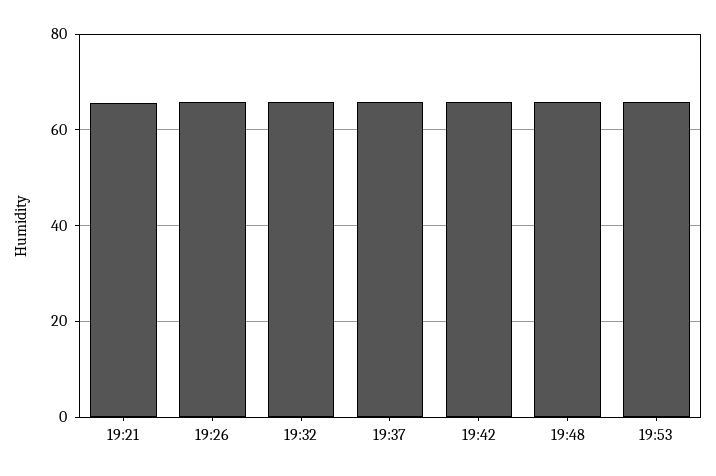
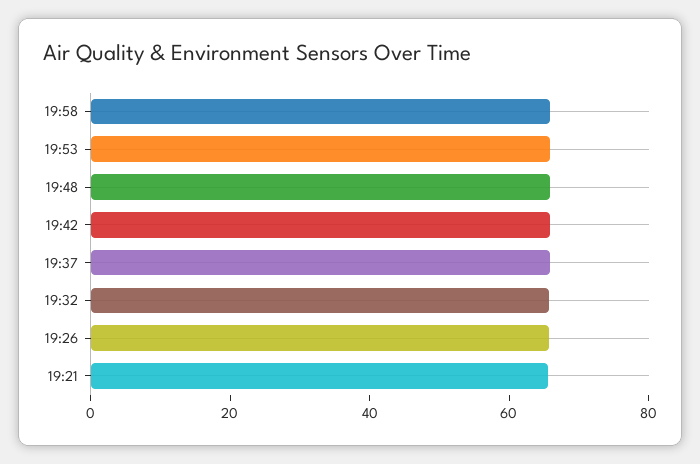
19:58: none -> 65

